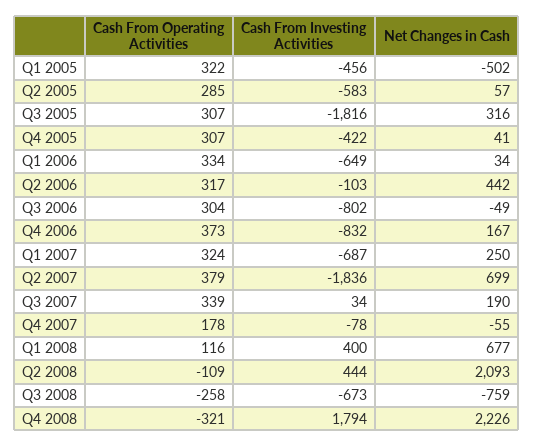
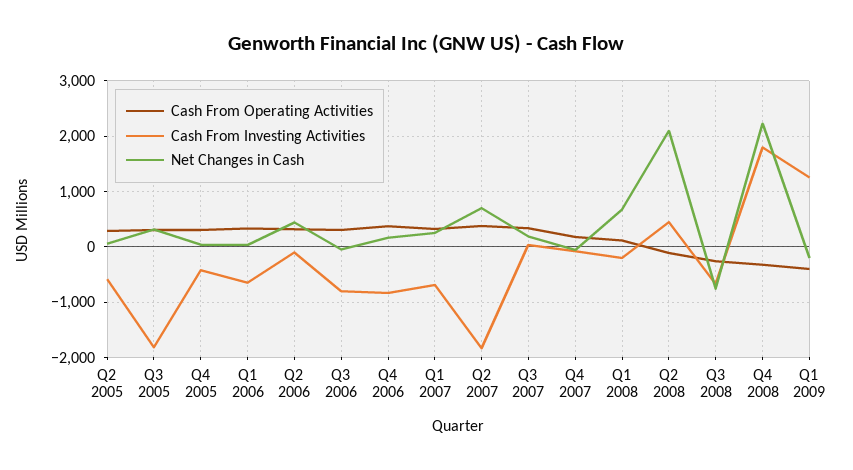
Cash From Operating Activities, Q1 2005: 322 -> none
Cash From Investing Activities, Q1 2005: -456 -> none
Net Changes in Cash, Q1 2005: -502 -> none
Cash From Investing Activities, Q1 2008: 400 -> -200
Cash From Operating Activities, Q1 2009: none -> -400
Cash From Investing Activities, Q1 2009: none -> 1200
Net Changes in Cash, Q1 2009: none -> -200

